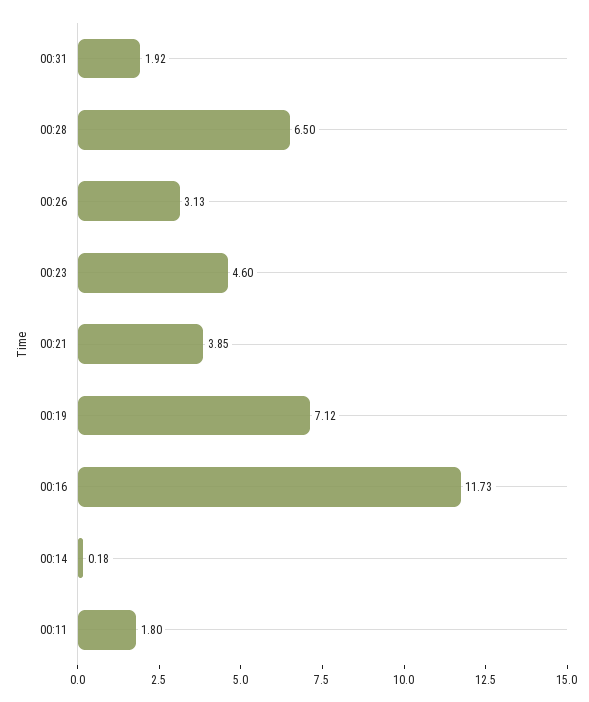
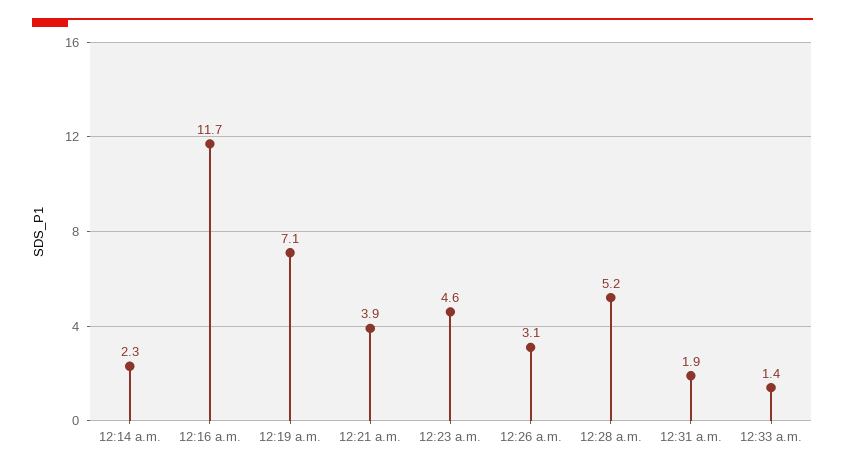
00:28: 6.5 -> 5.2
00:14: 0.18 -> 2.3
00:11: 1.8 -> none
12:33 a.m.: none -> 1.4

